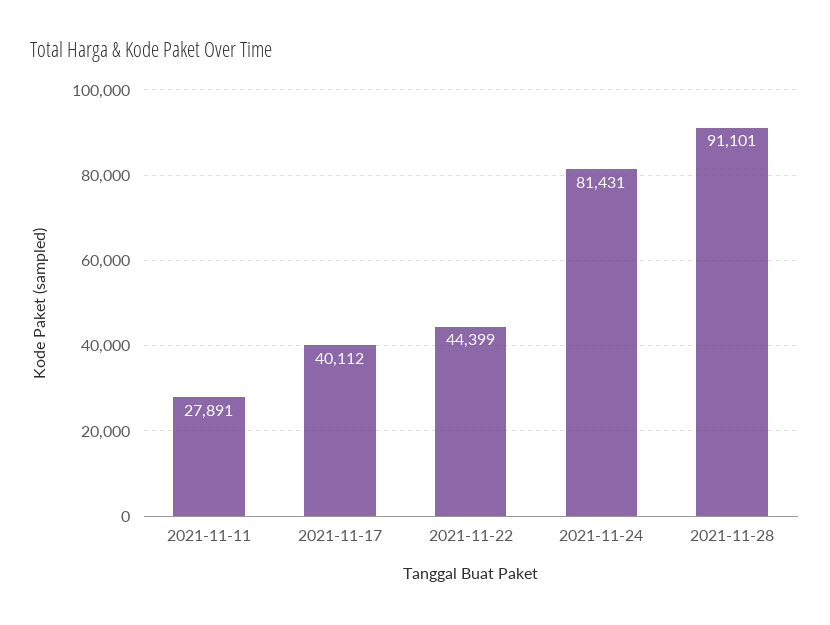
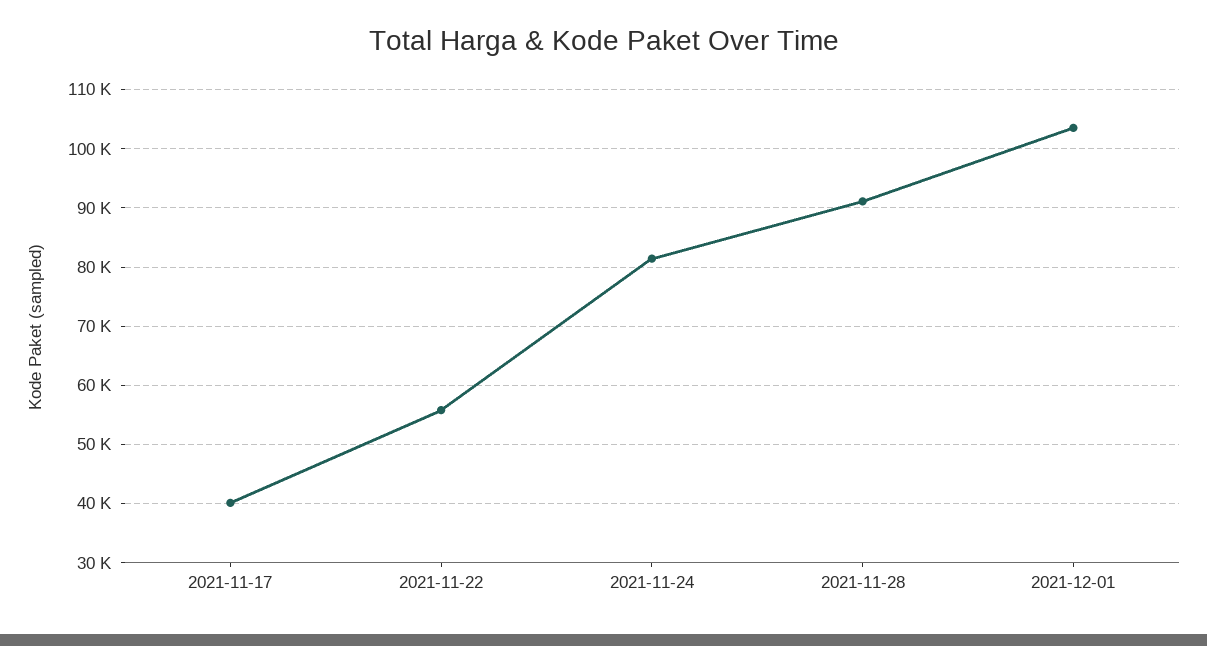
2021-11-11: 27891 -> none
2021-11-22: 44399 -> 56000
2021-12-01: none -> 104000

